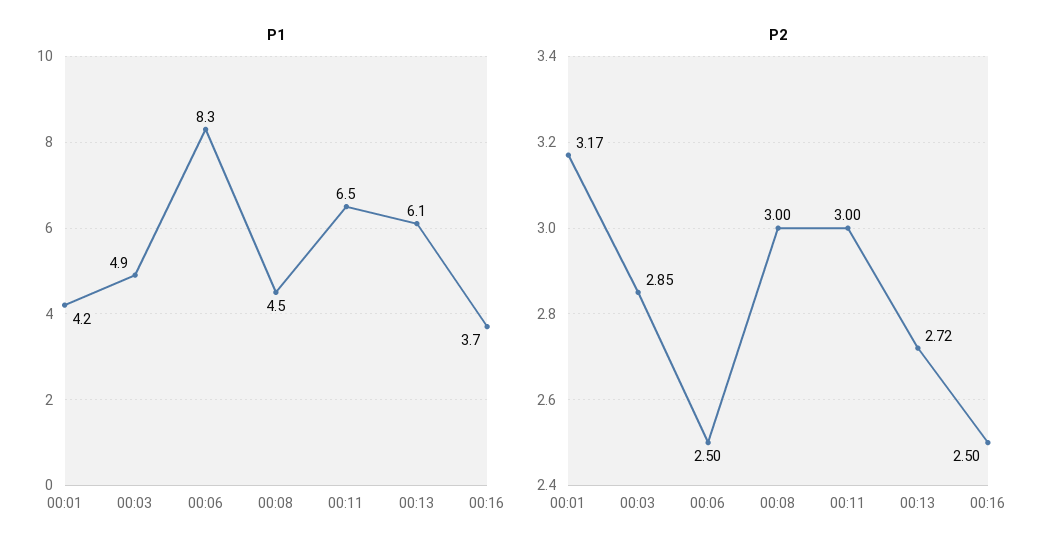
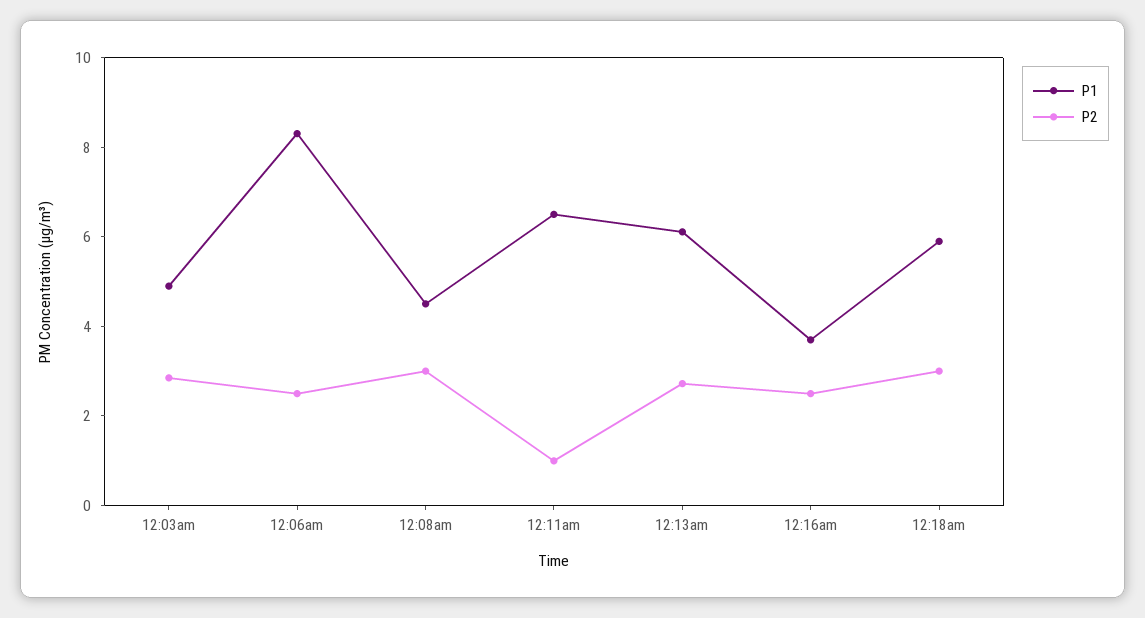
P1, 00:01: 4.2 -> none
P2, 00:01: 3.17 -> none
P2, 00:11: 3 -> 1
P1, 12:18am: none -> 6
P2, 12:18am: none -> 3

